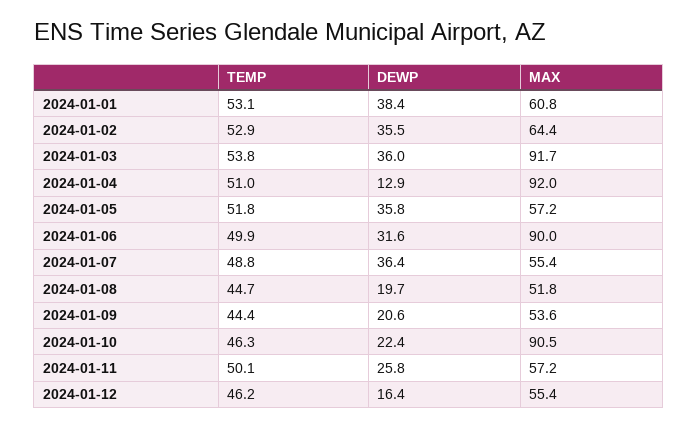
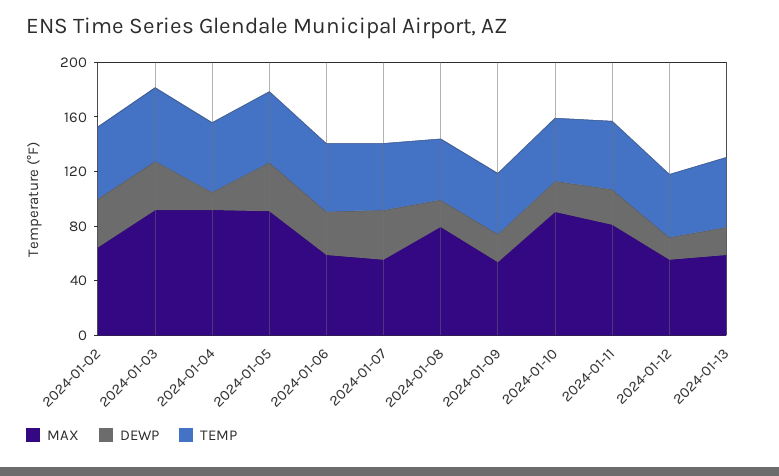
TEMP, 2024-01-01: 53.1 -> none
DEWP, 2024-01-01: 38.4 -> none
MAX, 2024-01-01: 60.8 -> none
MAX, 2024-01-05: 57.2 -> 90
MAX, 2024-01-06: 90 -> 60
MAX, 2024-01-08: 51.8 -> 80
MAX, 2024-01-11: 57.2 -> 80
MAX, 2024-01-13: none -> 60
DEWP, 2024-01-13: none -> 20
TEMP, 2024-01-13: none -> 50

